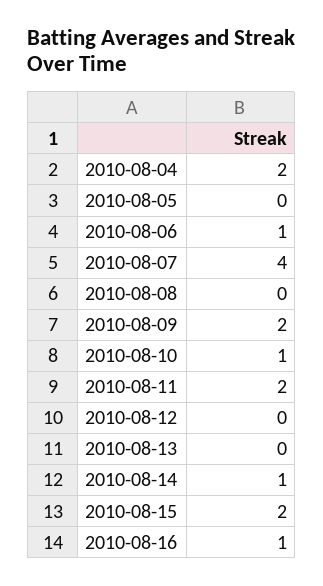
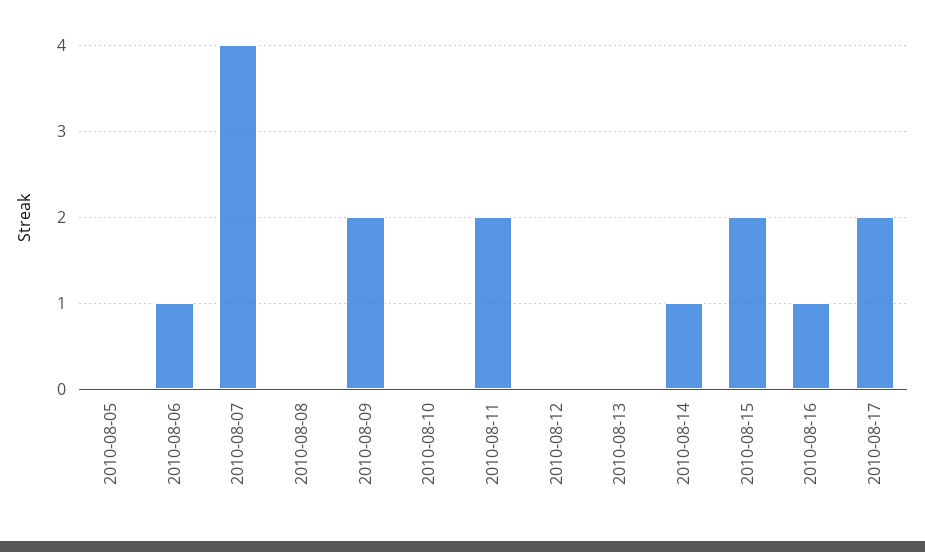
2010-08-04: 2 -> none
2010-08-10: 1 -> 0
2010-08-17: none -> 2

